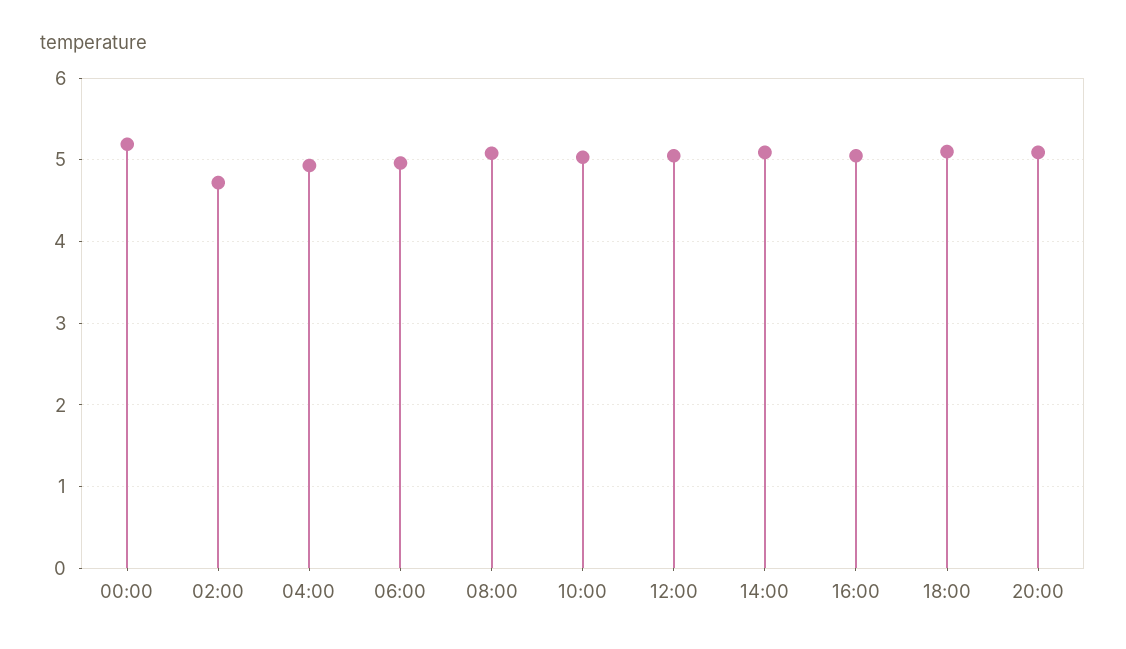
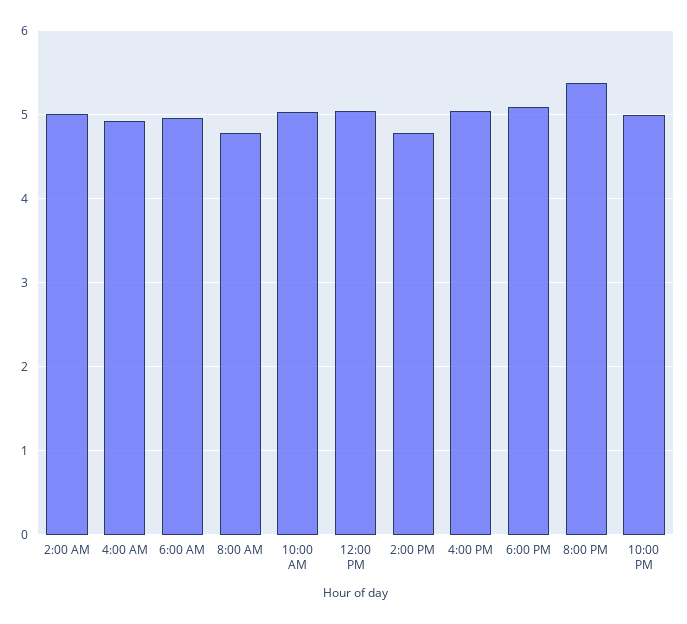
00:00: 5.2 -> none
02:00: 4.7 -> 5
08:00: 5.1 -> 4.8
14:00: 5.1 -> 4.8
20:00: 5.1 -> 5.4
10:00 PM: none -> 5

